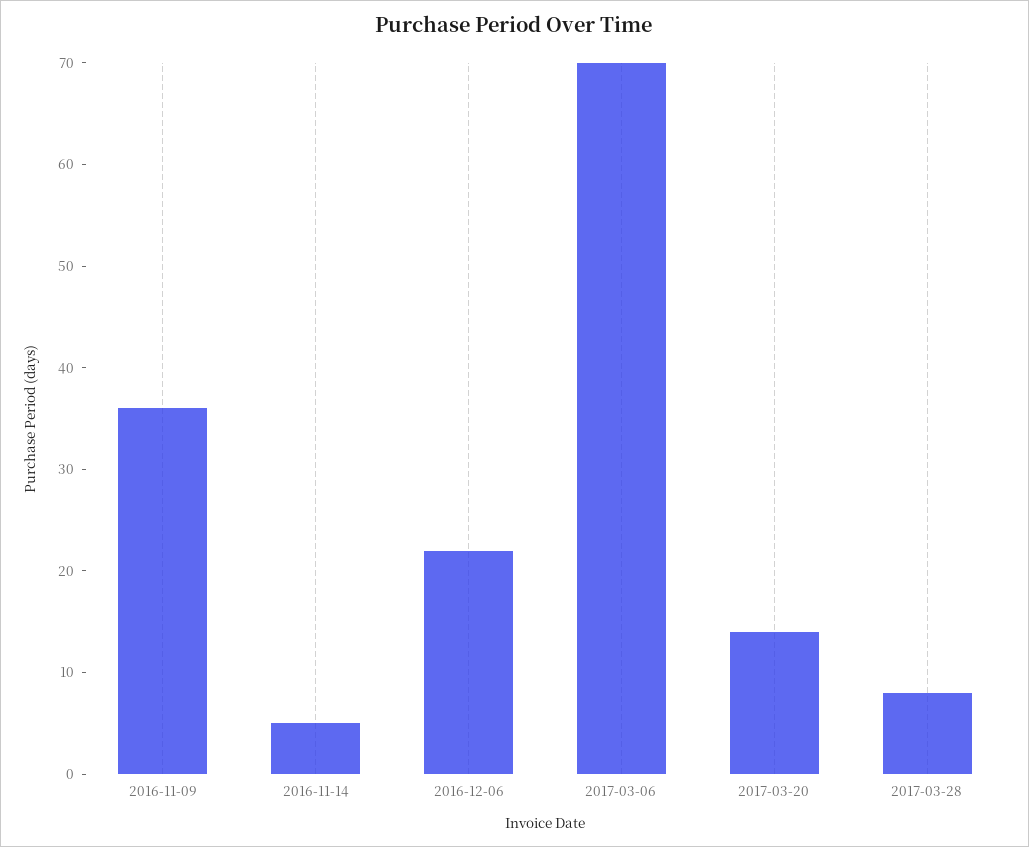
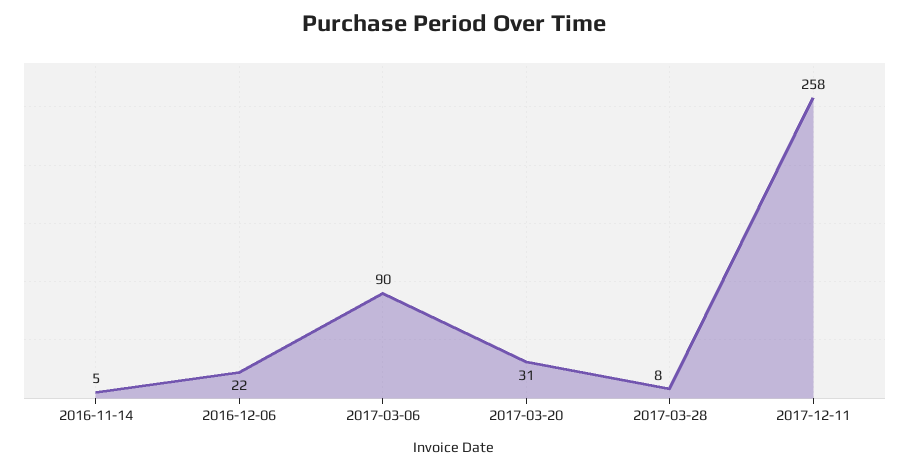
2016-11-09: 36 -> none
2017-03-06: 70 -> 90
2017-03-20: 14 -> 31
2017-12-11: none -> 258

